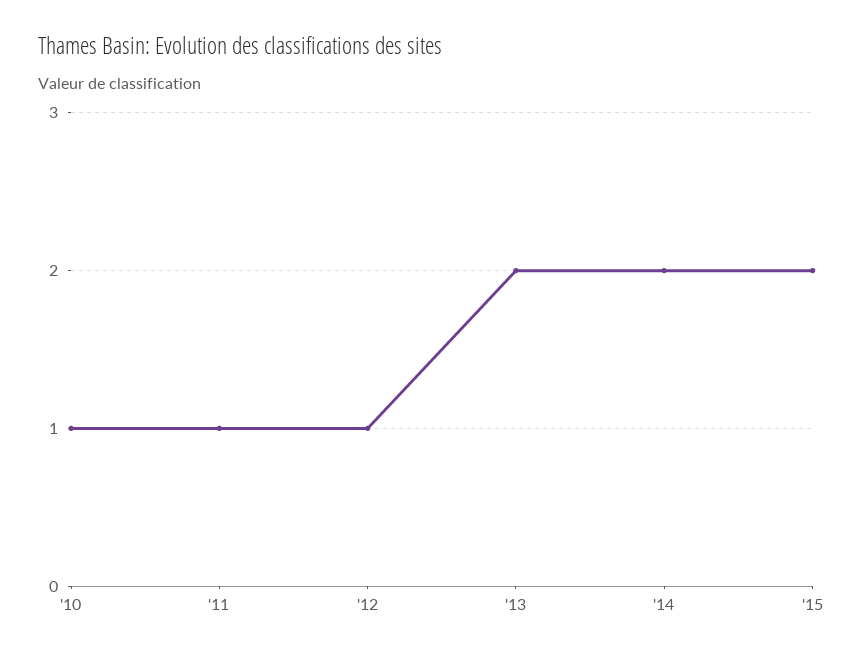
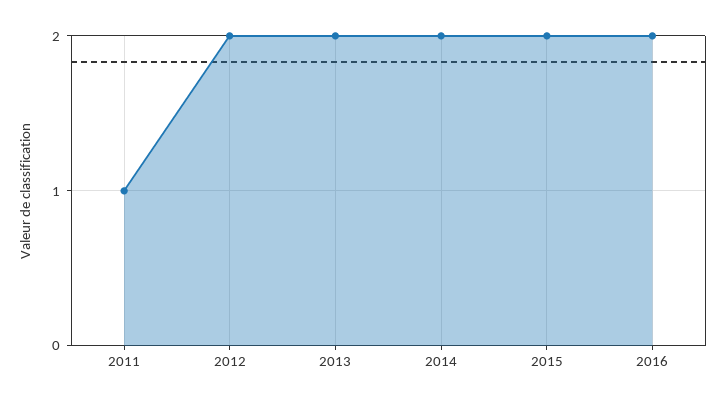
'10: 1 -> none
'12: 1 -> 2
2016: none -> 2

